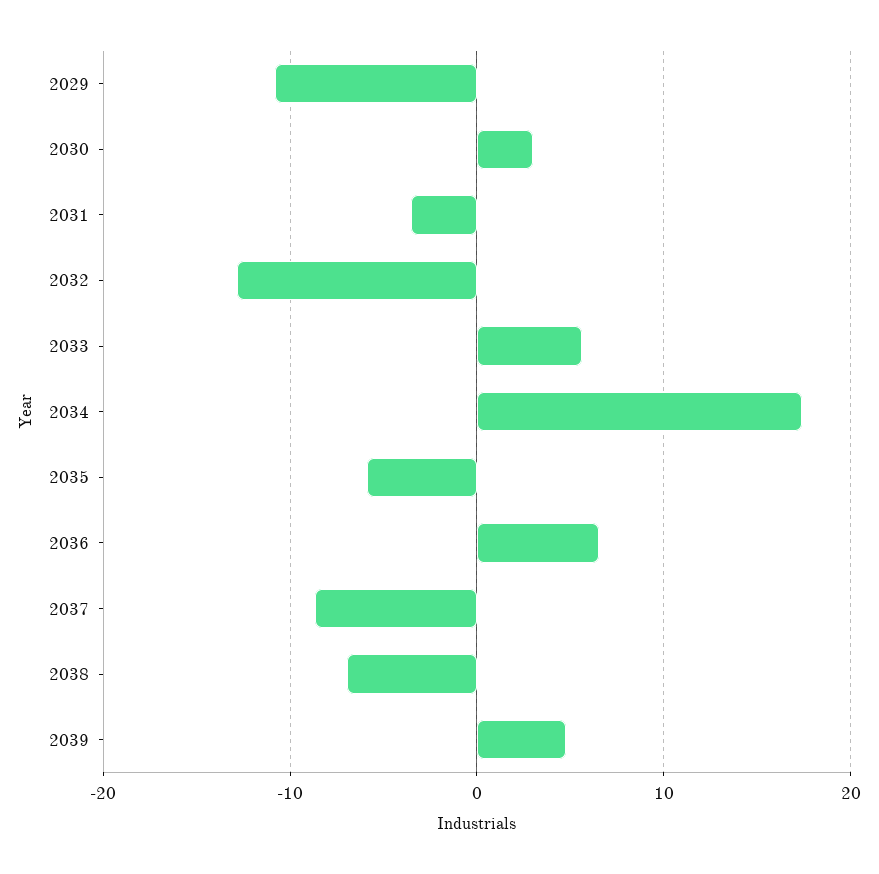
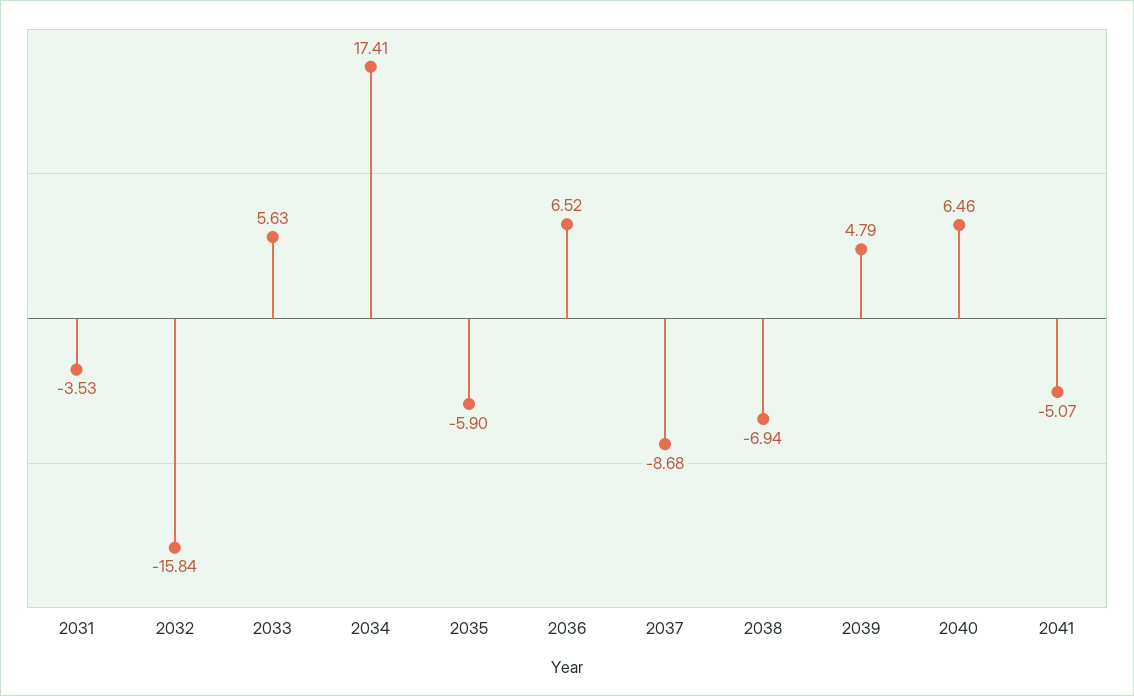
2029: -11 -> none
2030: 3 -> none
2032: -13 -> -15.84
2040: none -> 6.46
2041: none -> -5.07

